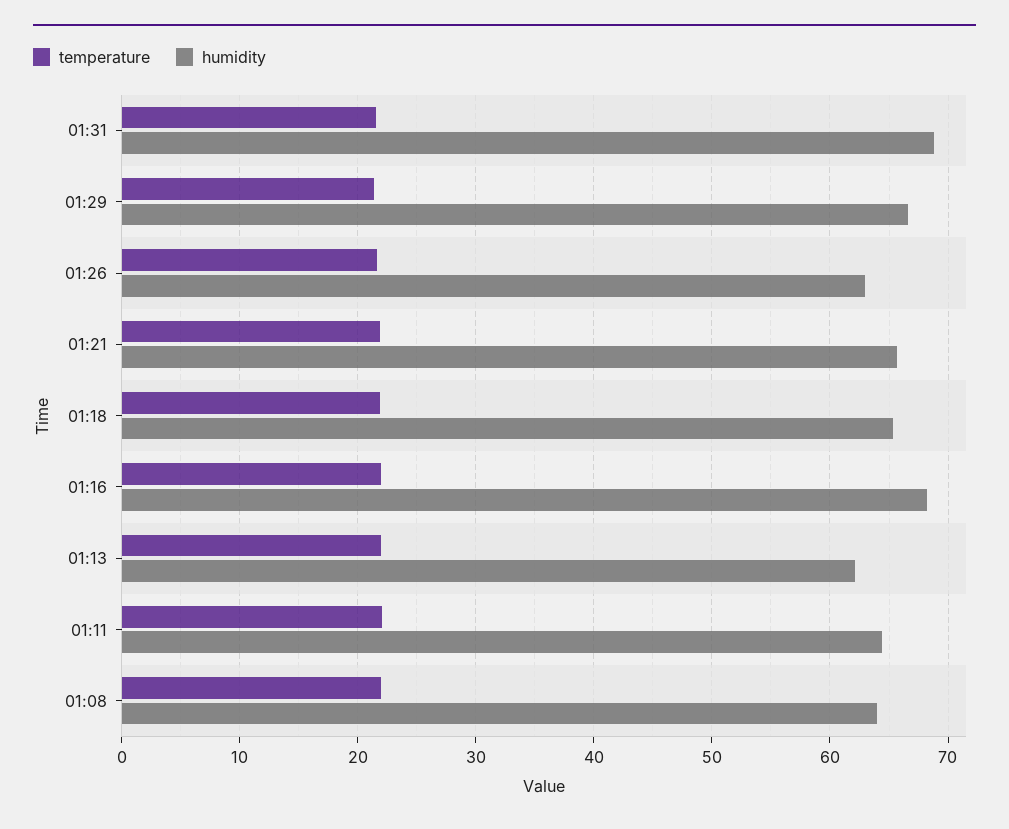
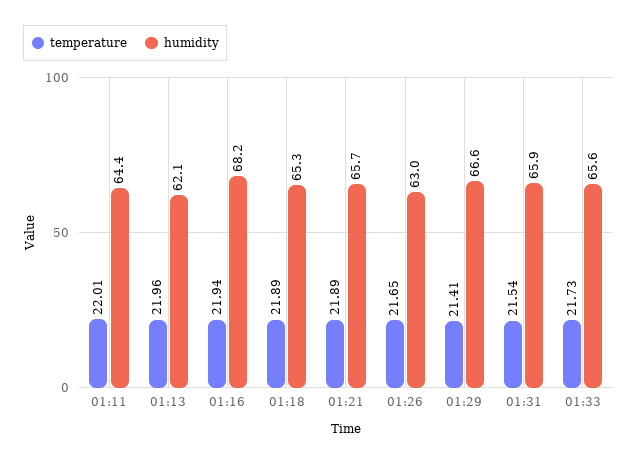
humidity, 01:31: 69 -> 65.9
temperature, 01:08: 22 -> none
humidity, 01:08: 64 -> none
temperature, 01:33: none -> 21.73
humidity, 01:33: none -> 65.6

